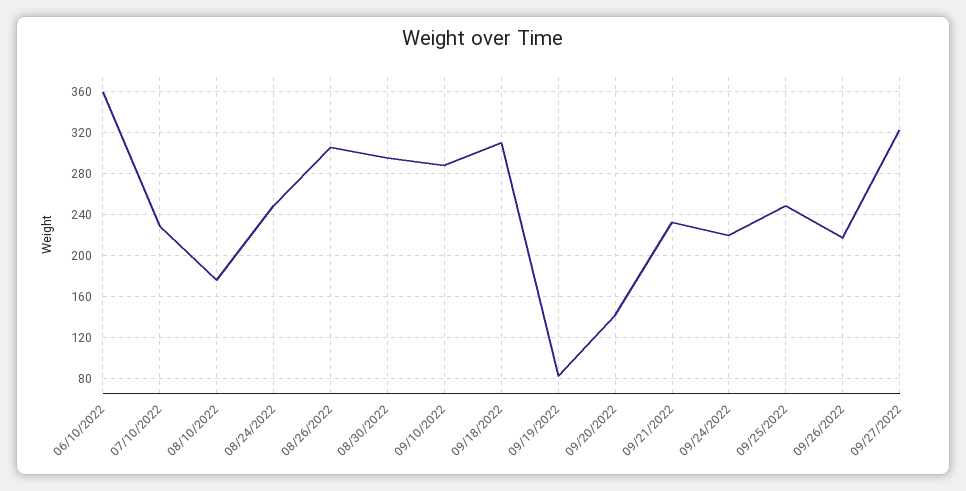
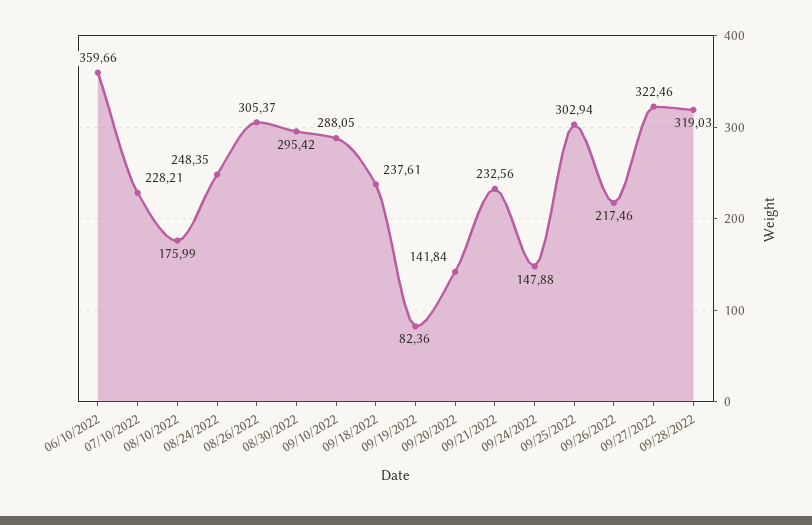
09/18/2022: 310 -> 237.61
09/24/2022: 220 -> 147.88
09/25/2022: 250 -> 302.94
09/28/2022: none -> 319.03

